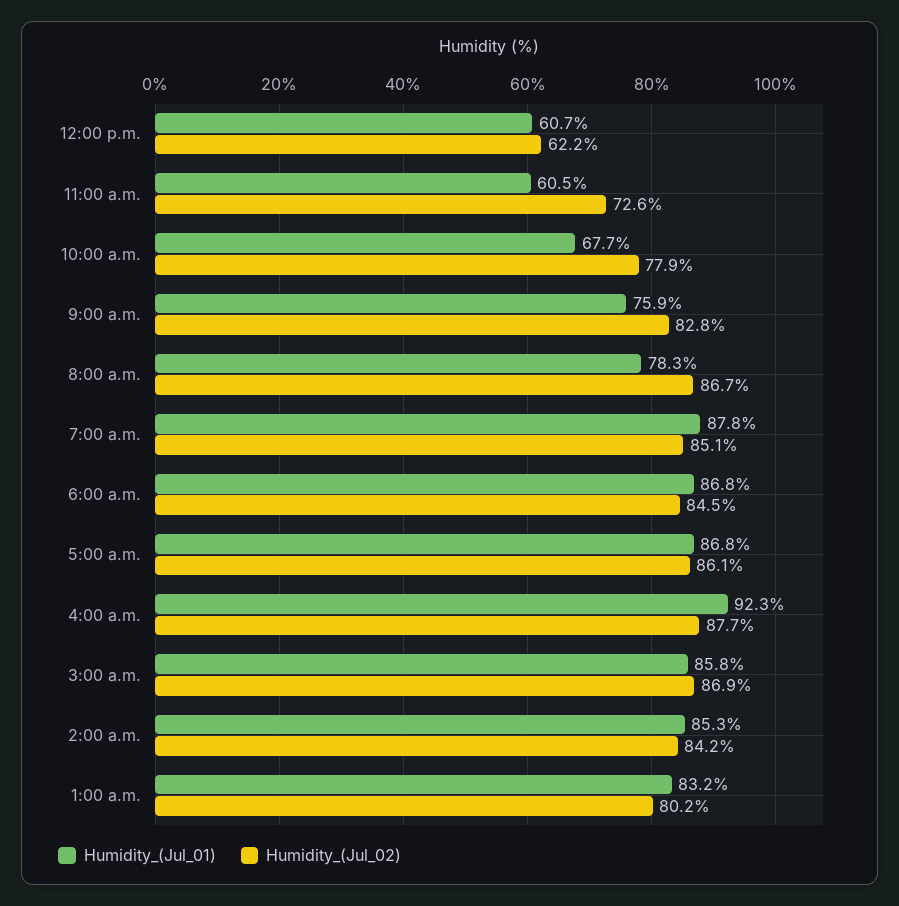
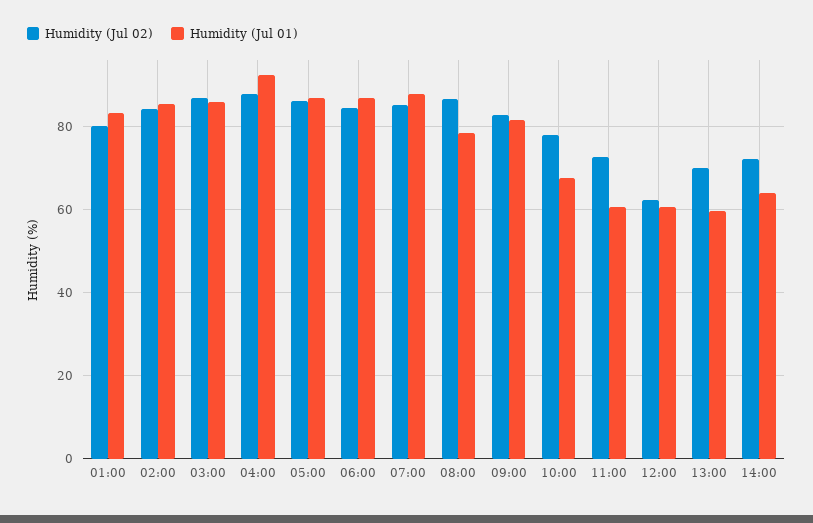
Humidity_(Jul_01), 9:00 a.m.: 75.9 -> 82
Humidity_(Jul_02), 13:00: none -> 70
Humidity_(Jul_01), 13:00: none -> 60
Humidity_(Jul_02), 14:00: none -> 72
Humidity_(Jul_01), 14:00: none -> 64

